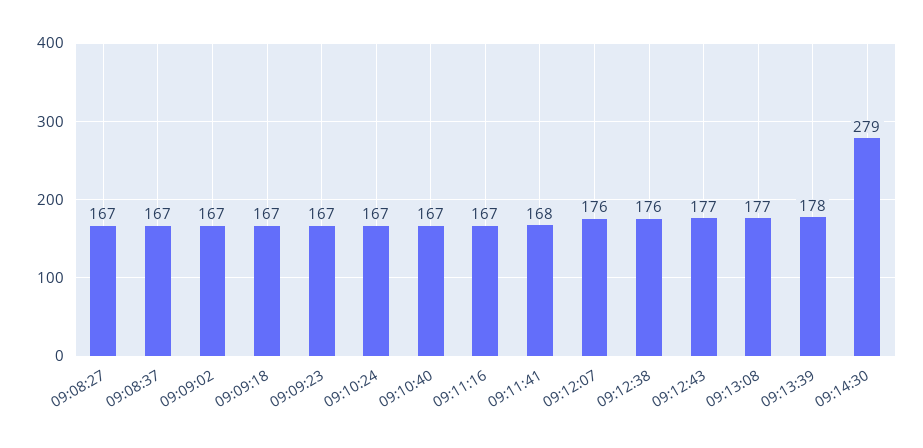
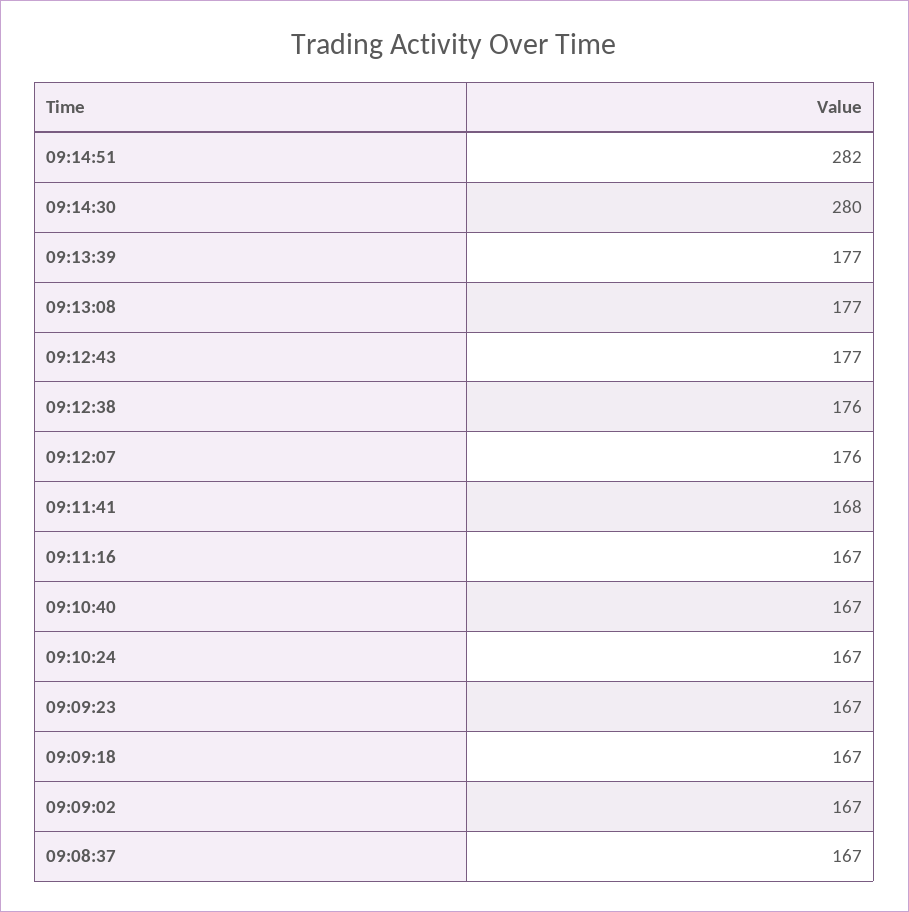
09:08:27: 167 -> none
09:13:39: 178 -> 177
09:14:30: 279 -> 280
09:14:51: none -> 282

